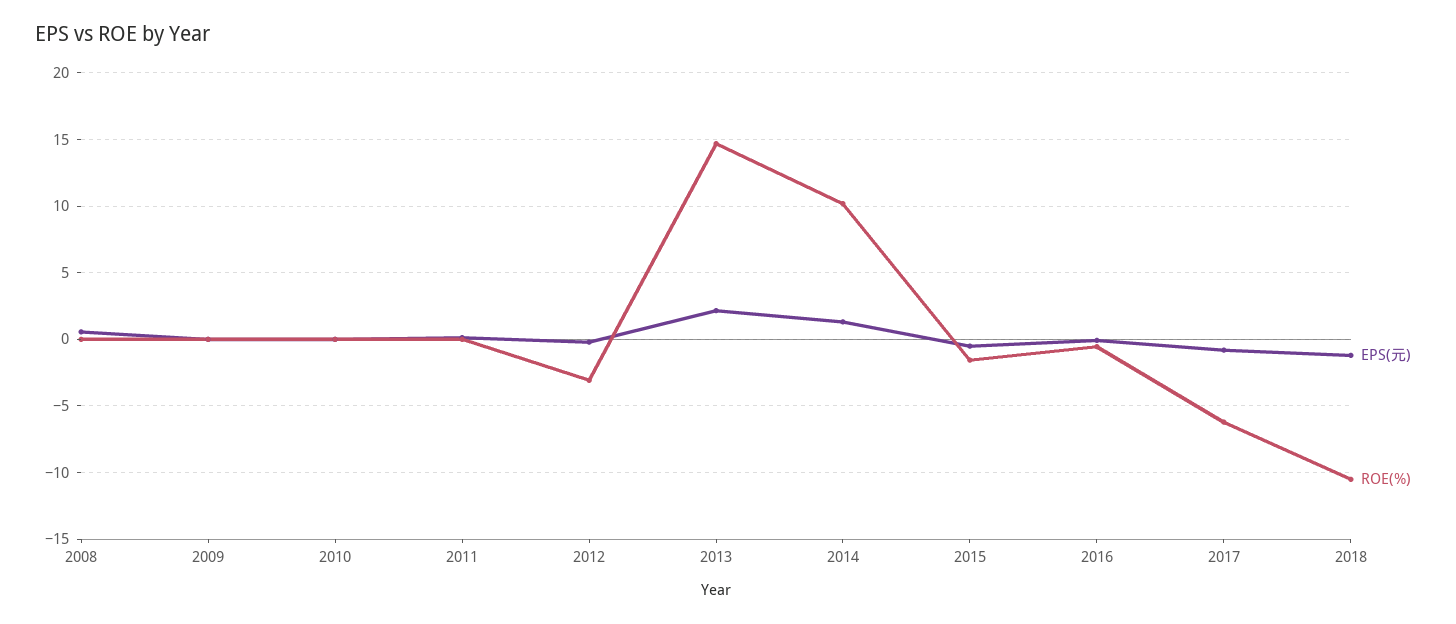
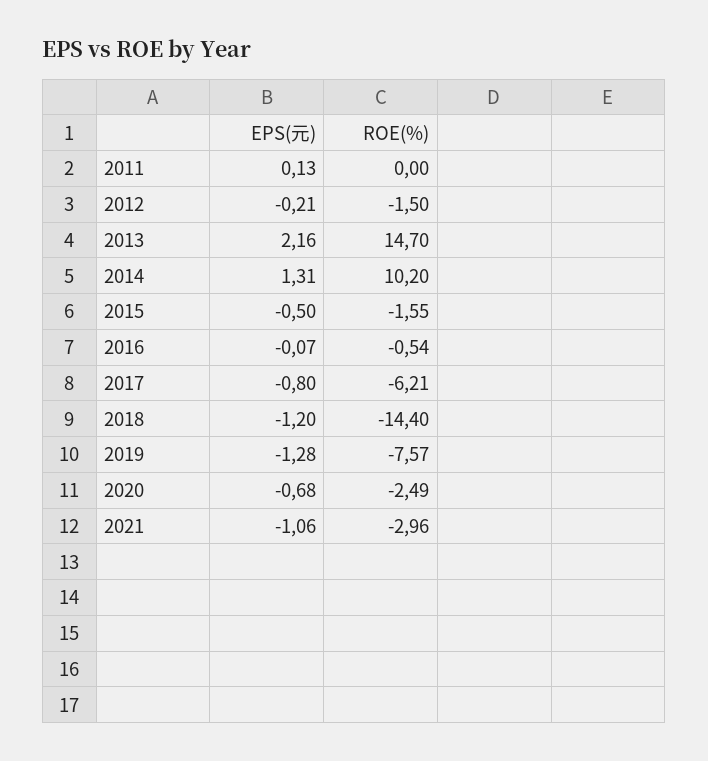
EPS(元), 2008: 0.5 -> none
ROE(%), 2008: 0 -> none
EPS(元), 2009: 0 -> none
ROE(%), 2009: 0 -> none
EPS(元), 2010: 0 -> none
ROE(%), 2010: 0 -> none
ROE(%), 2012: -3 -> -1.5
ROE(%), 2018: -10.5 -> -14.4
EPS(元), 2019: none -> -1.28
ROE(%), 2019: none -> -7.57
EPS(元), 2020: none -> -0.68
ROE(%), 2020: none -> -2.49
EPS(元), 2021: none -> -1.06
ROE(%), 2021: none -> -2.96

